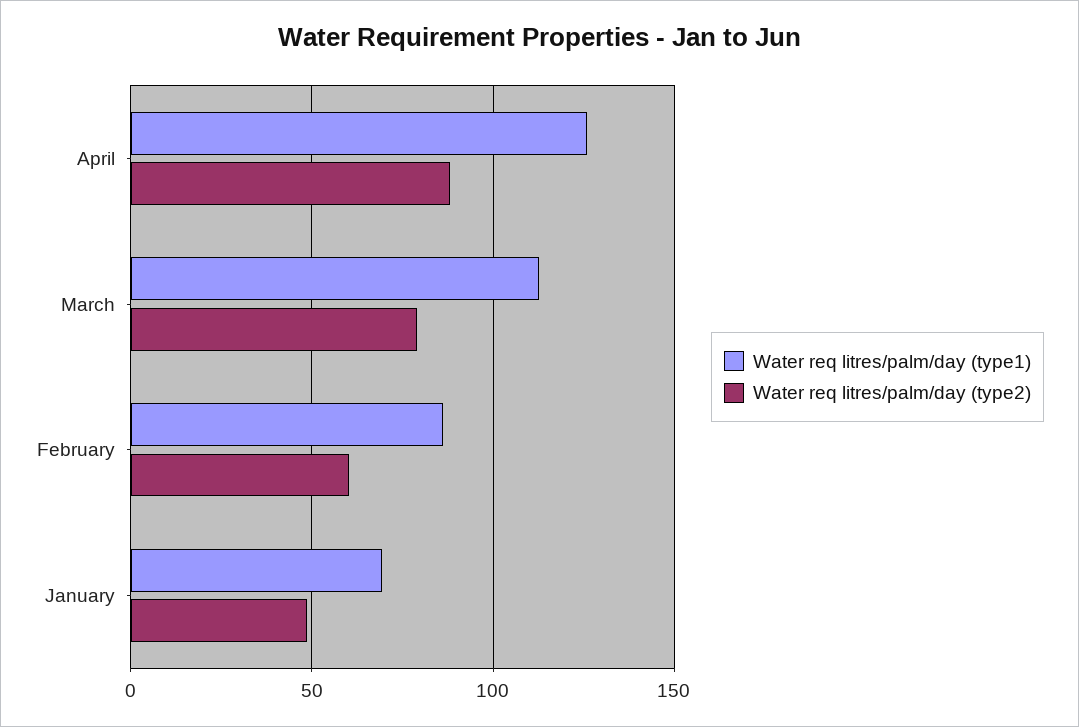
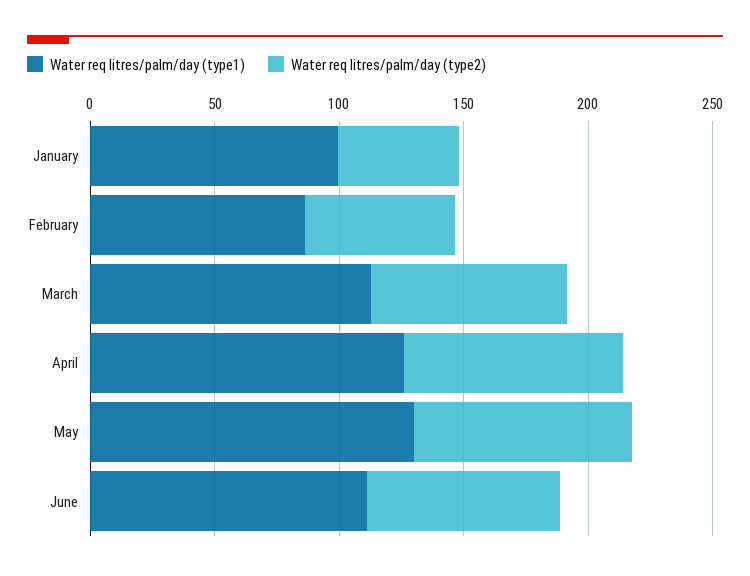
Water req litres/palm/day (type1), January: 70 -> 100
Water req litres/palm/day (type1), May: none -> 130
Water req litres/palm/day (type2), May: none -> 90
Water req litres/palm/day (type1), June: none -> 110
Water req litres/palm/day (type2), June: none -> 80

